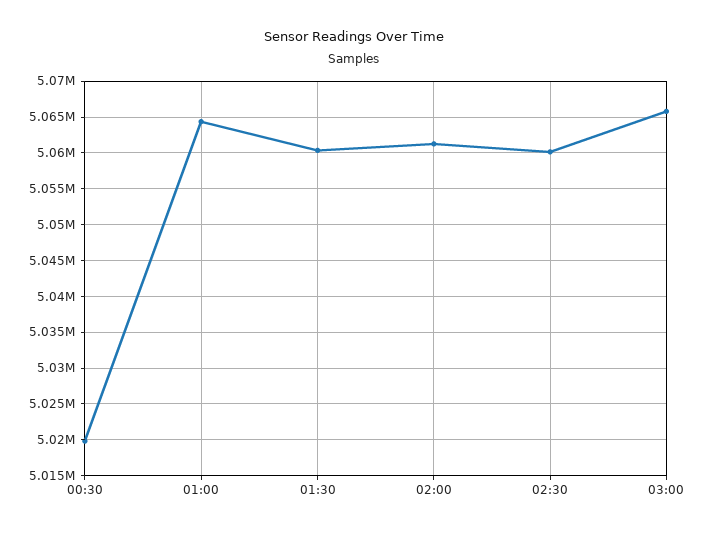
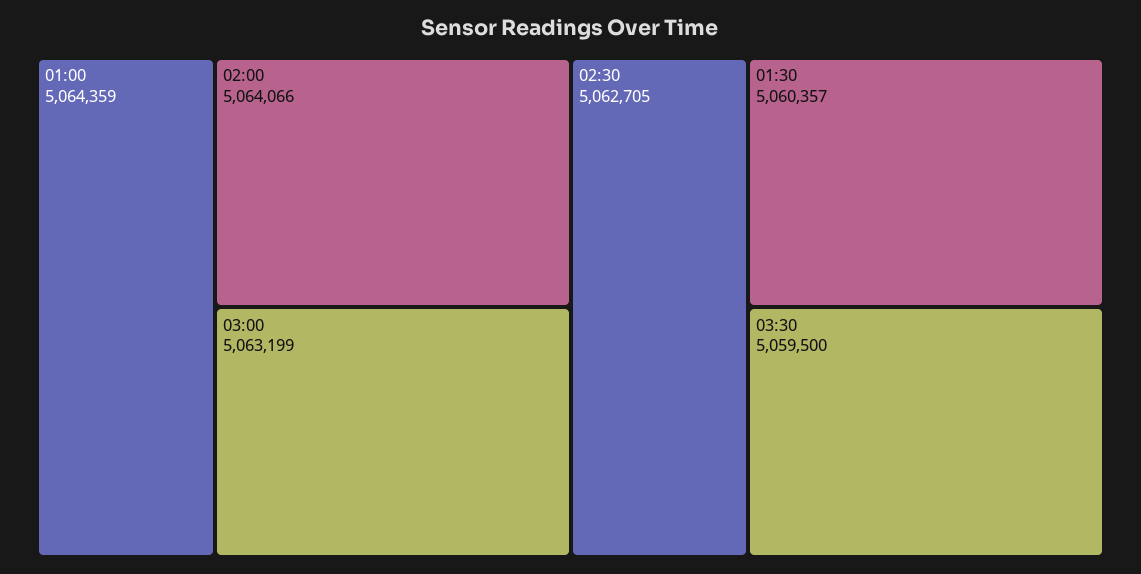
00:30: 5020000 -> none
02:00: 5061000 -> 5064066
02:30: 5060000 -> 5062705
03:00: 5066000 -> 5063199
03:30: none -> 5059500

